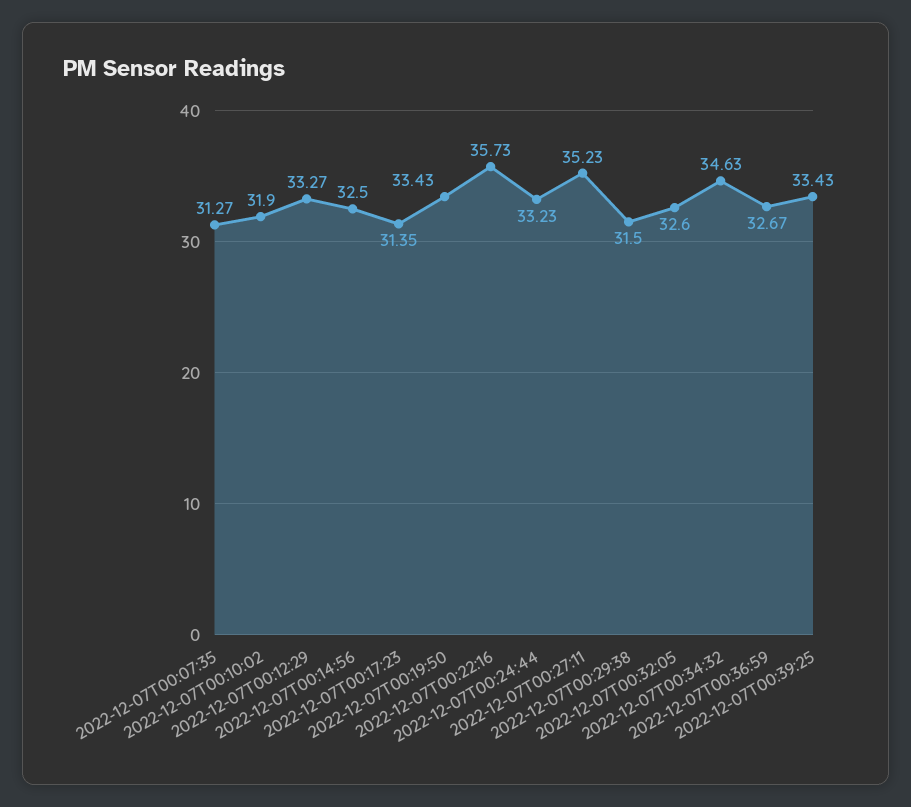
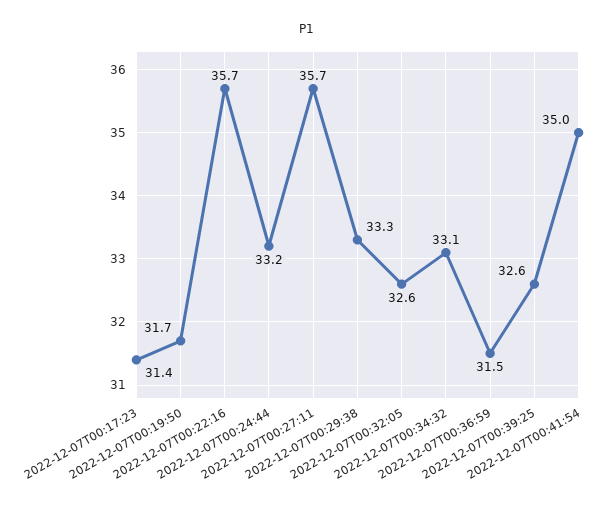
2022-12-07T00:07:35: 31.27 -> none
2022-12-07T00:10:02: 31.9 -> none
2022-12-07T00:12:29: 33.27 -> none
2022-12-07T00:14:56: 32.5 -> none
2022-12-07T00:19:50: 33.43 -> 31.7
2022-12-07T00:27:11: 35.23 -> 35.7
2022-12-07T00:29:38: 31.5 -> 33.3
2022-12-07T00:34:32: 34.63 -> 33.1
2022-12-07T00:36:59: 32.67 -> 31.5
2022-12-07T00:39:25: 33.43 -> 32.6
2022-12-07T00:41:54: none -> 35

